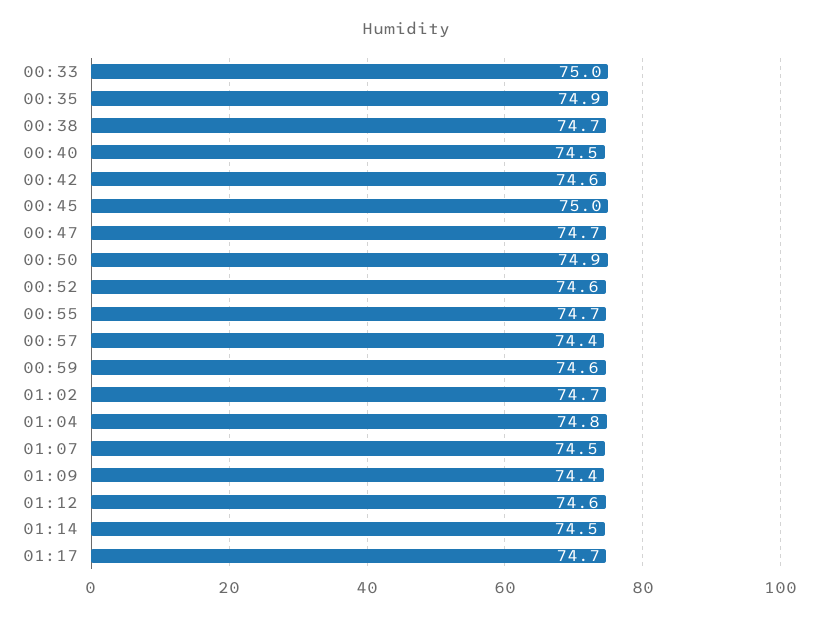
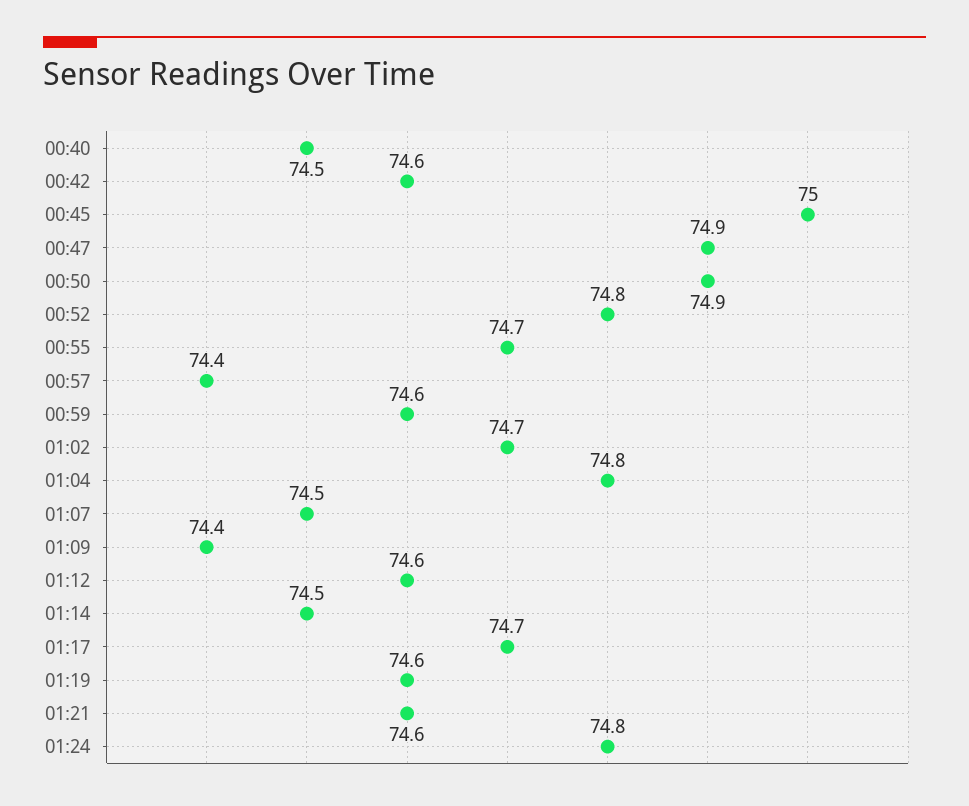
00:33: 75 -> none
00:35: 74.9 -> none
00:38: 74.7 -> none
00:47: 74.7 -> 74.9
00:52: 74.6 -> 74.8
01:19: none -> 74.6
01:21: none -> 74.6
01:24: none -> 74.8

